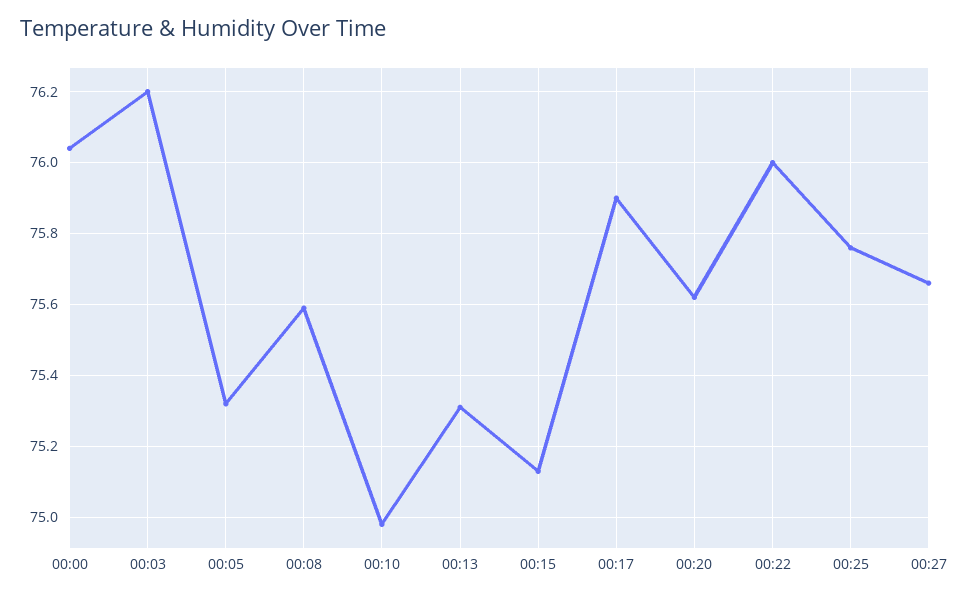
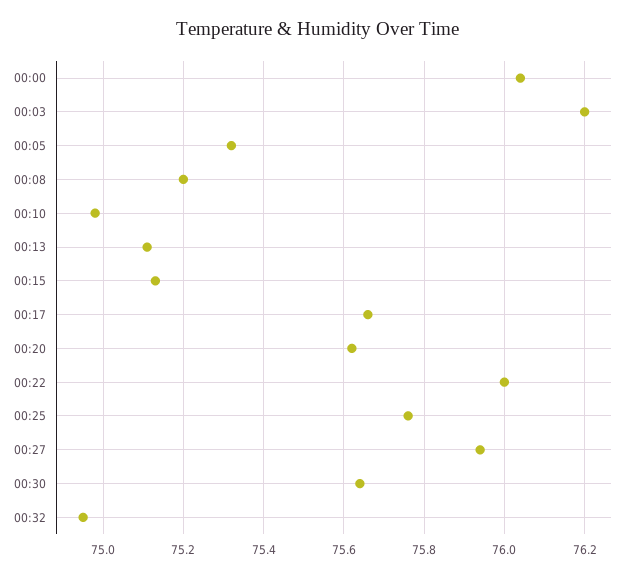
00:08: 75.6 -> 75.2
00:13: 75.3 -> 75.1
00:17: 75.9 -> 75.65
00:27: 75.65 -> 75.95
00:30: none -> 75.65
00:32: none -> 74.95

